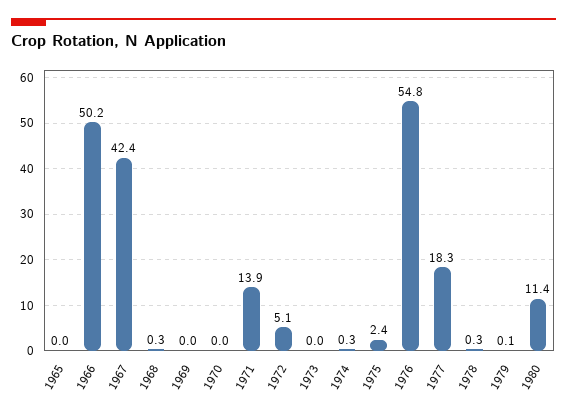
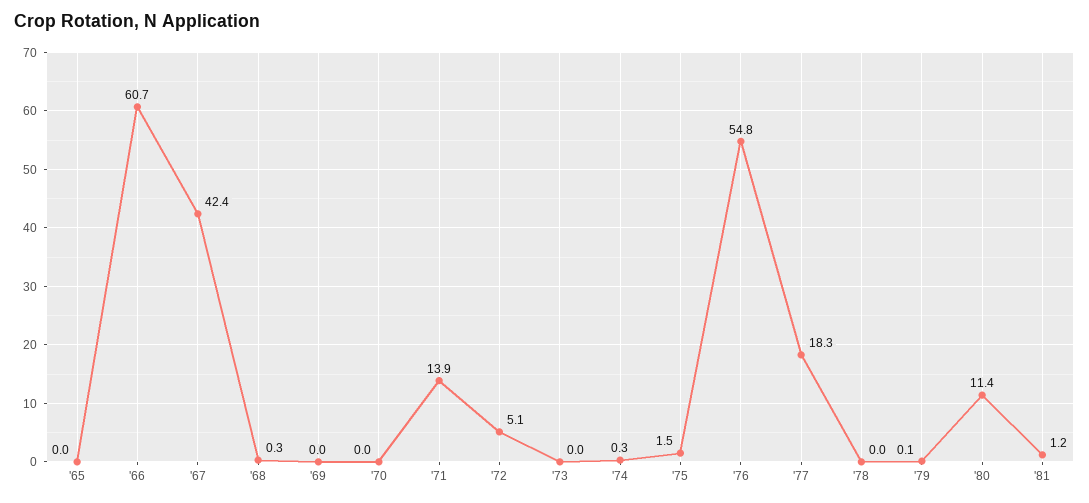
1966: 50.2 -> 60.7
1975: 2.4 -> 1.5
1978: 0.3 -> 0
'81: none -> 1.2

